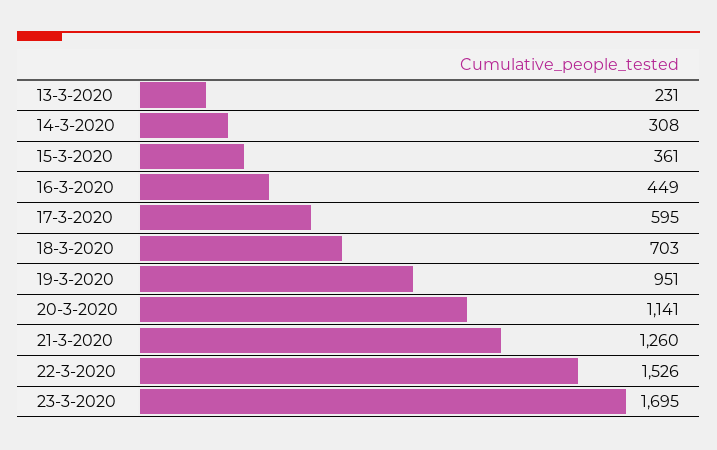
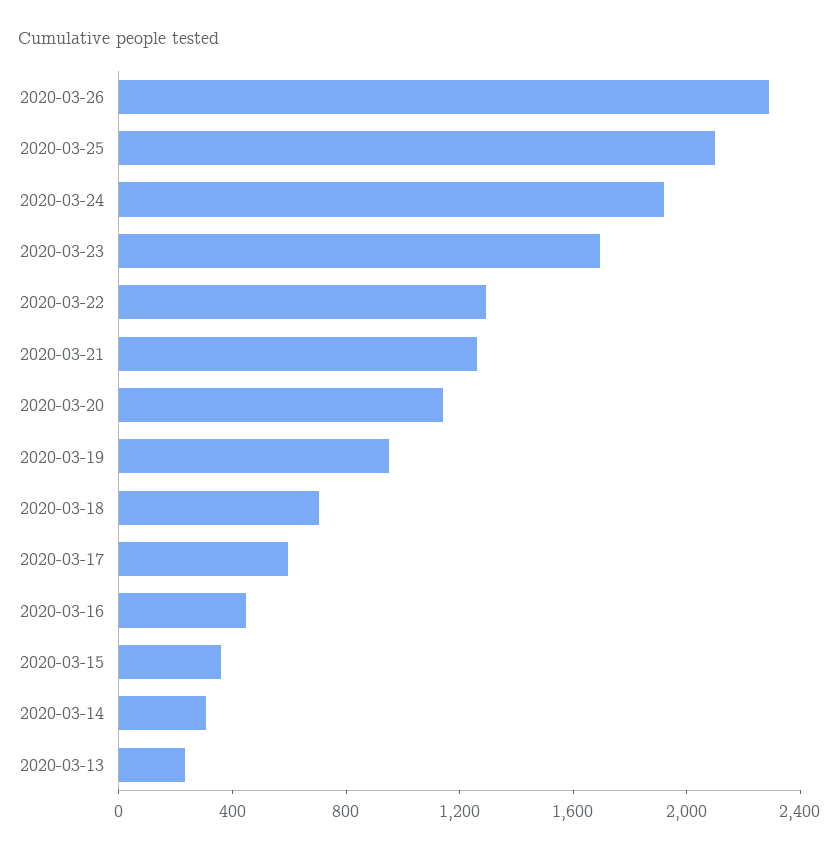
22-3-2020: 1526 -> 1300
2020-03-26: none -> 2300
2020-03-25: none -> 2100
2020-03-24: none -> 1900

